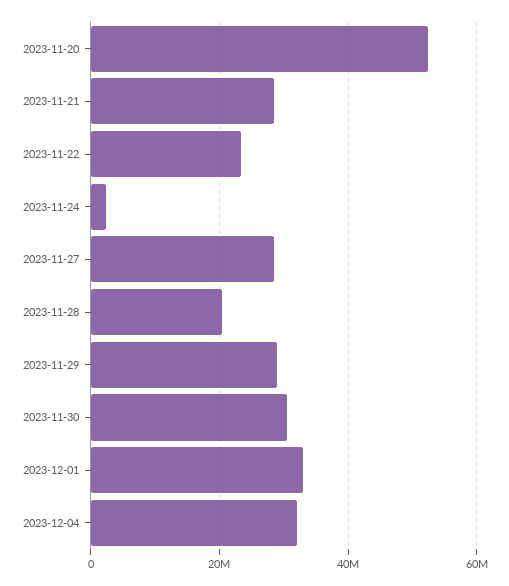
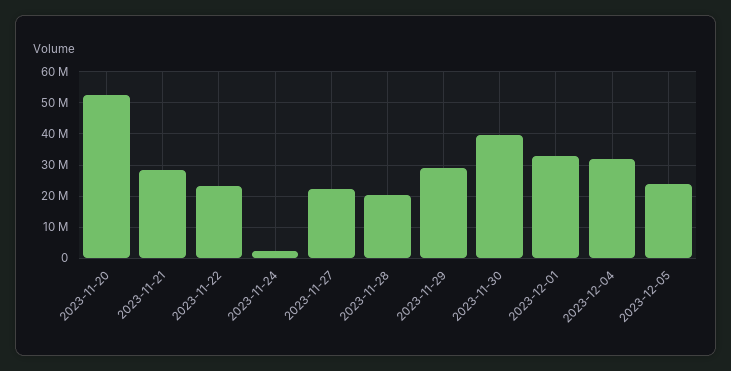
2023-11-27: 28000000 -> 22000000
2023-11-30: 30000000 -> 40000000
2023-12-05: none -> 24000000

